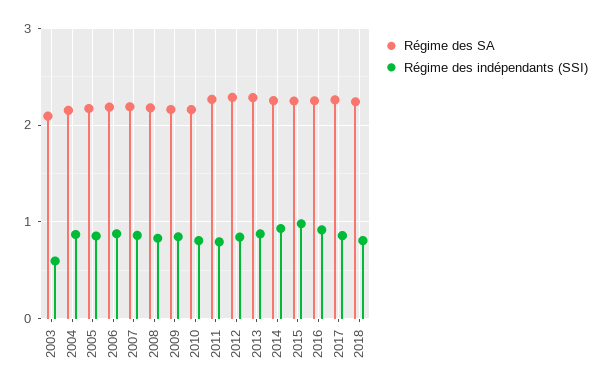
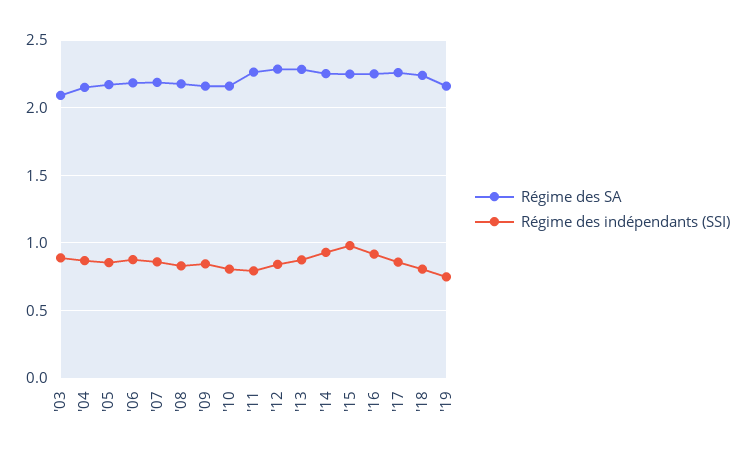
Régime des indépendants (SSI), 2003: 0.6 -> 0.9
Régime des SA, '19: none -> 2.15
Régime des indépendants (SSI), '19: none -> 0.75

